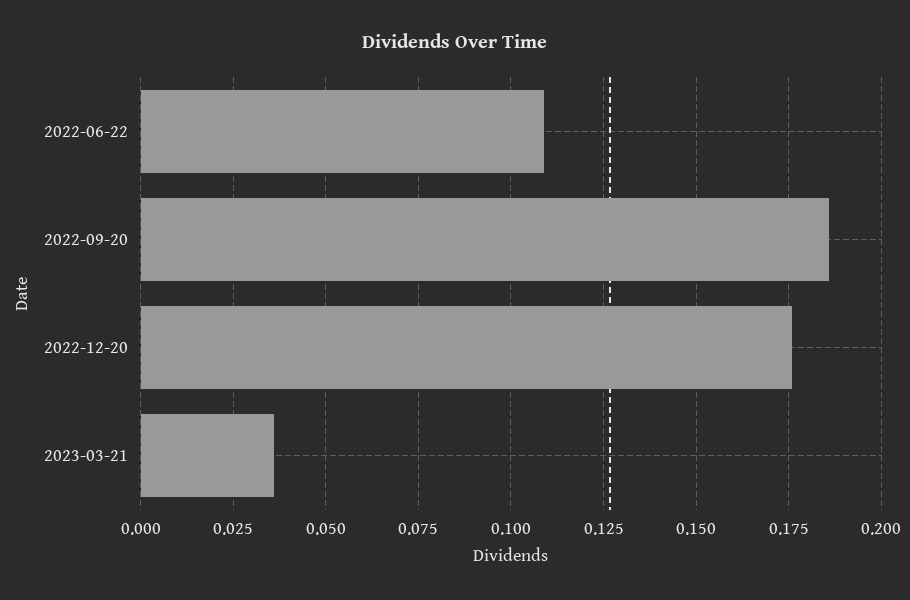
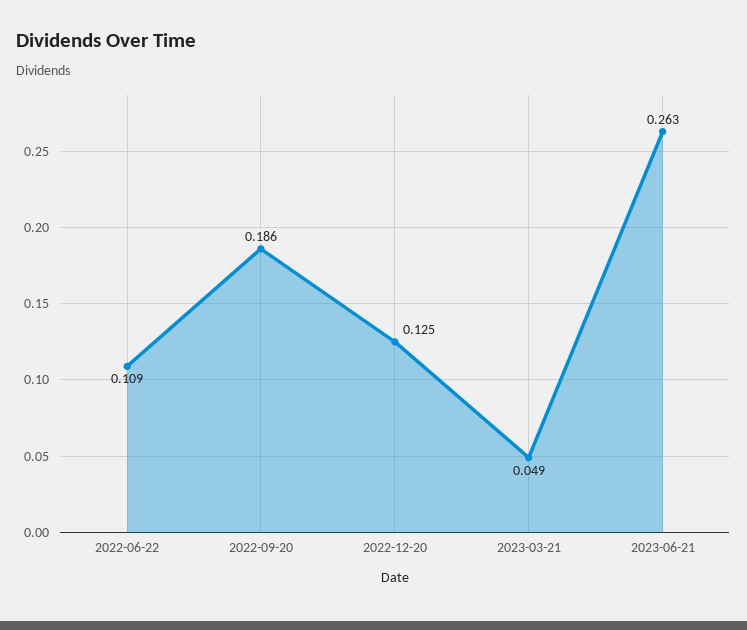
2022-12-20: 0.175 -> 0.125
2023-03-21: 0.035 -> 0.049
2023-06-21: none -> 0.263

